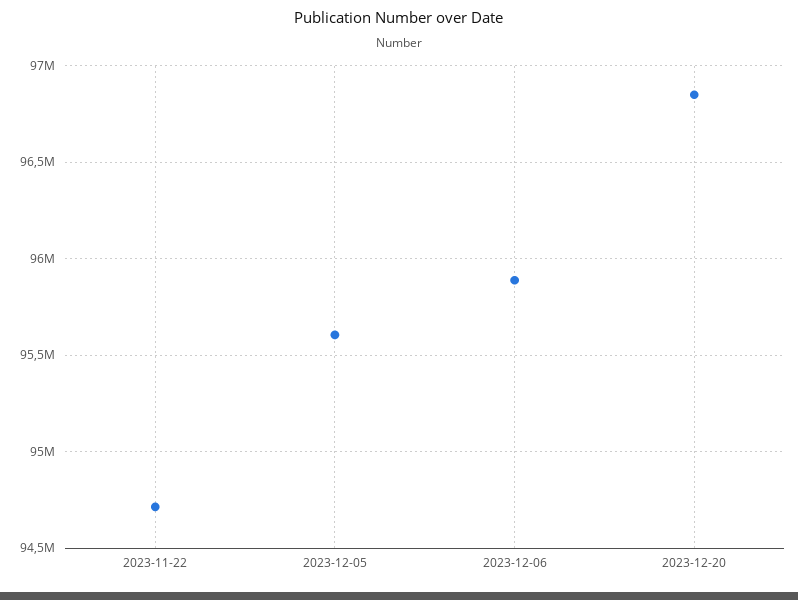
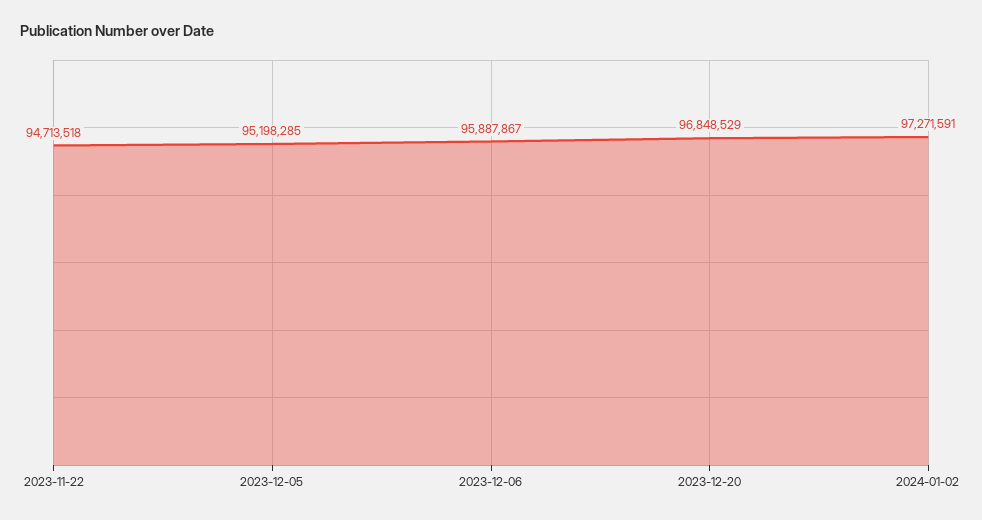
2023-12-05: 95600000 -> 95198285
2024-01-02: none -> 97271591

